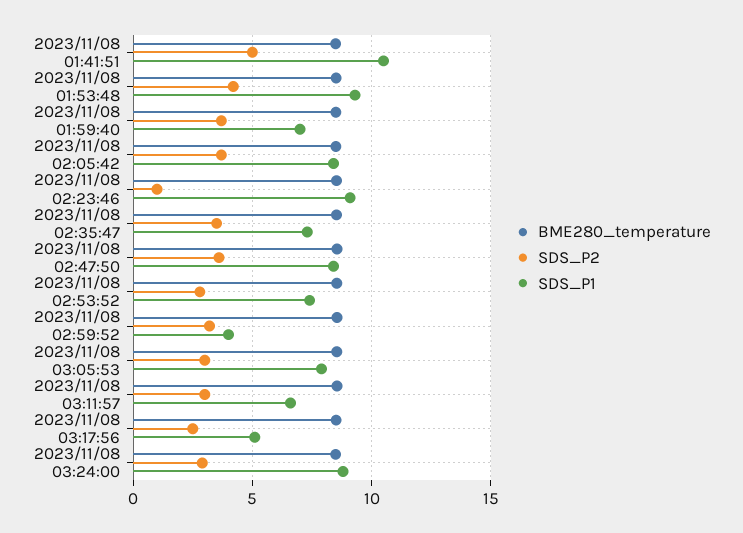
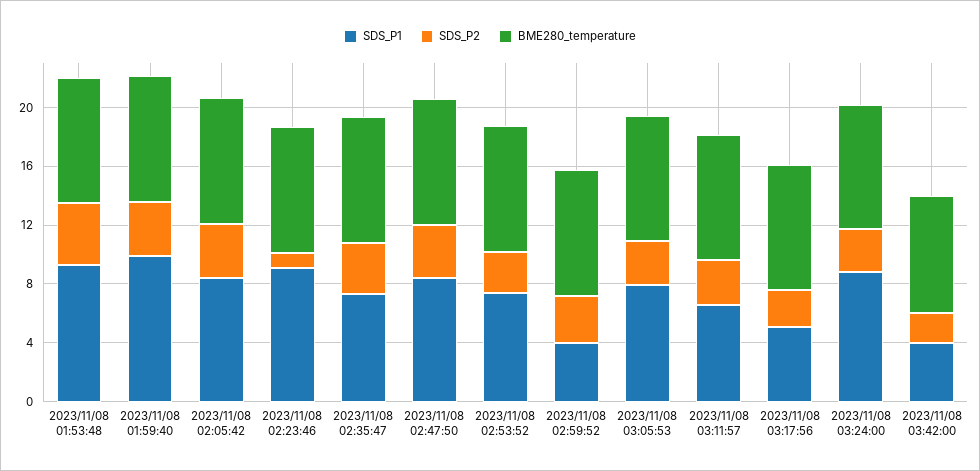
BME280_temperature, 2023/11/08 01:41:51: 8.5 -> none
SDS_P2, 2023/11/08 01:41:51: 5 -> none
SDS_P1, 2023/11/08 01:41:51: 10.5 -> none
SDS_P1, 2023/11/08 01:59:40: 7 -> 10
SDS_P1, 2023/11/08 03:42:00: none -> 4
SDS_P2, 2023/11/08 03:42:00: none -> 2
BME280_temperature, 2023/11/08 03:42:00: none -> 8

